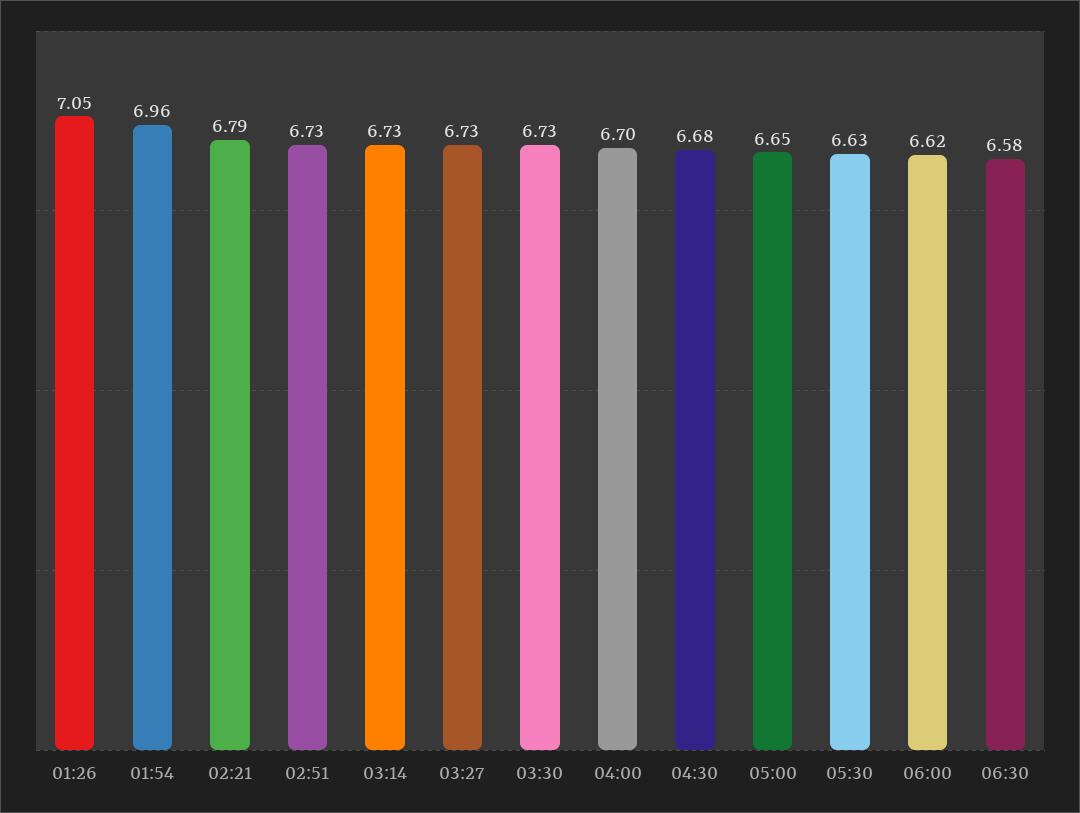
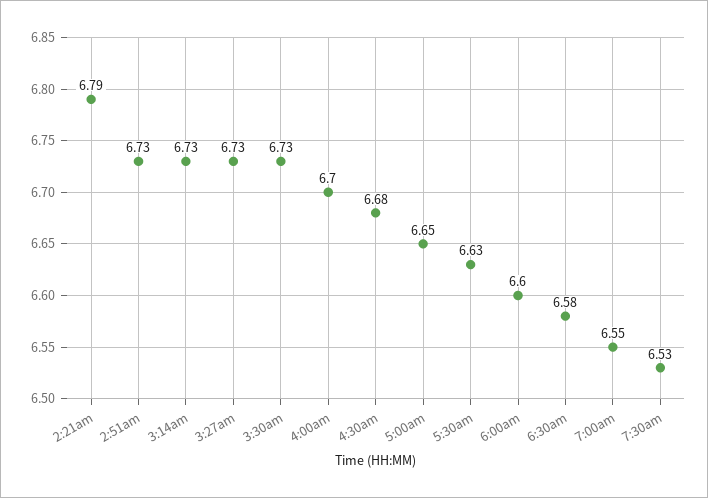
01:26: 7.05 -> none
01:54: 6.96 -> none
06:00: 6.62 -> 6.6
7:00am: none -> 6.55
7:30am: none -> 6.53

